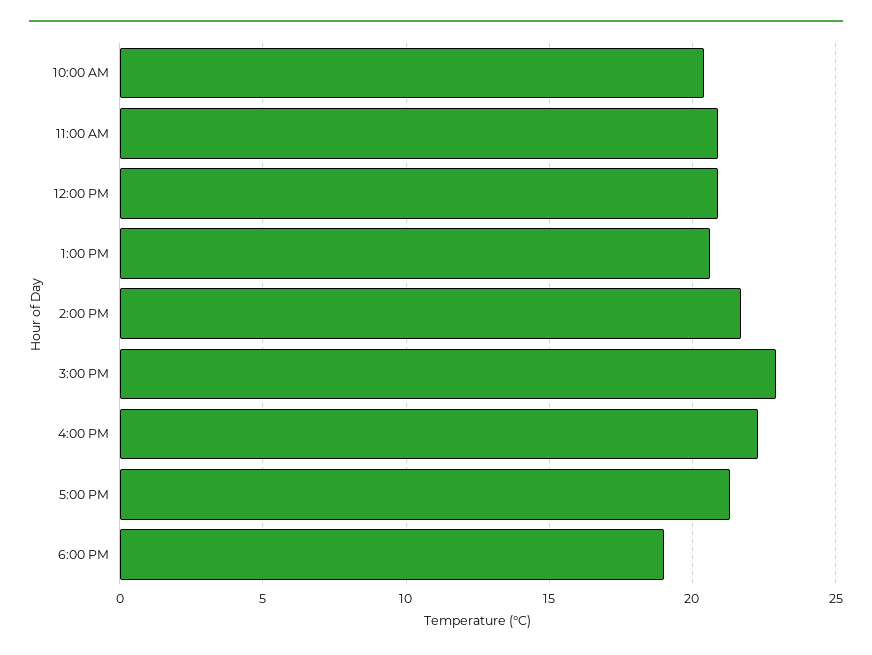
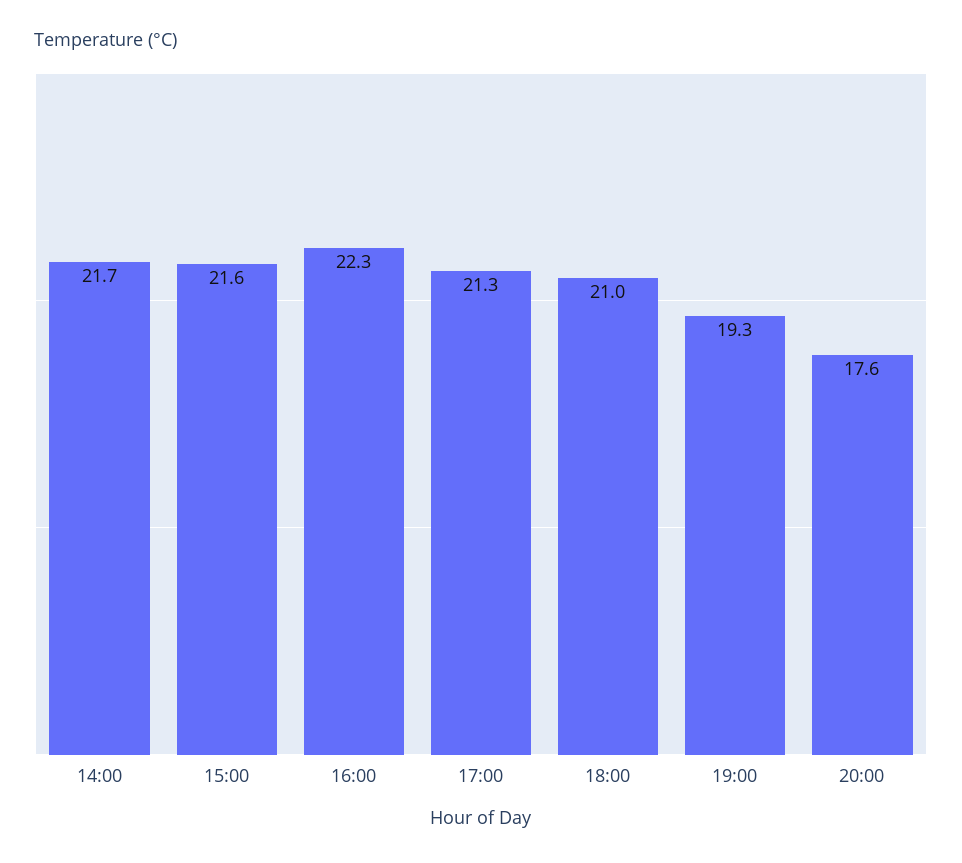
10:00 AM: 20.5 -> none
11:00 AM: 21 -> none
12:00 PM: 21 -> none
1:00 PM: 20.5 -> none
3:00 PM: 23 -> 21.6
6:00 PM: 19 -> 21
19:00: none -> 19.3
20:00: none -> 17.6

